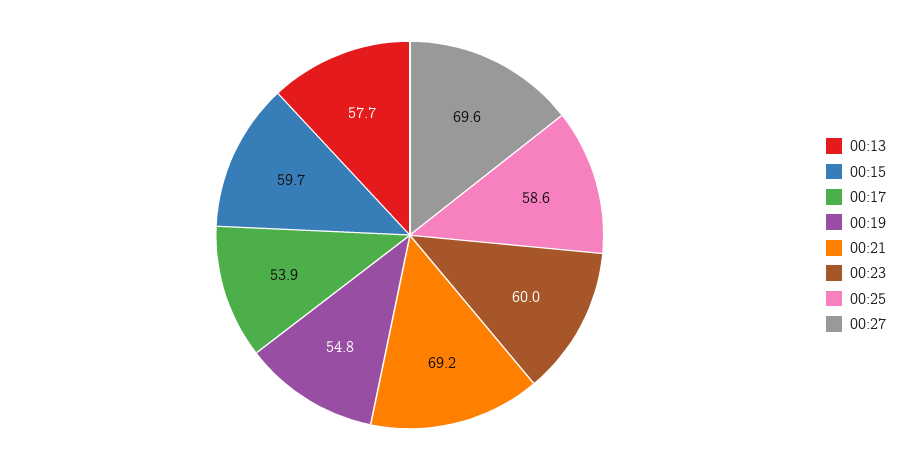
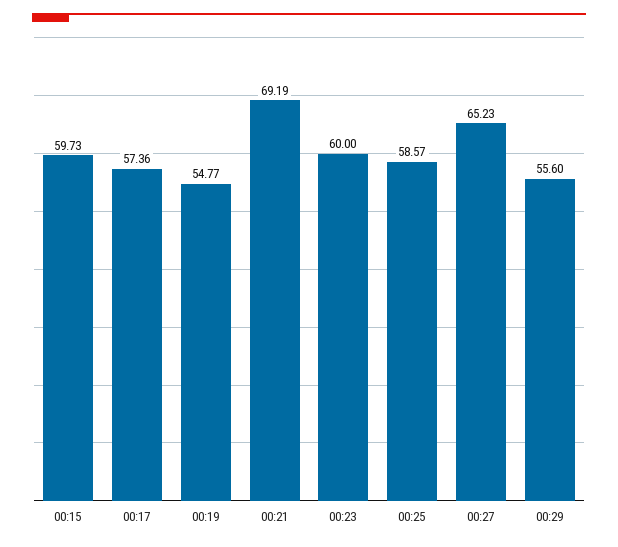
00:13: 57.7 -> none
00:17: 53.9 -> 57.36
00:27: 69.6 -> 65.23
00:29: none -> 55.6

